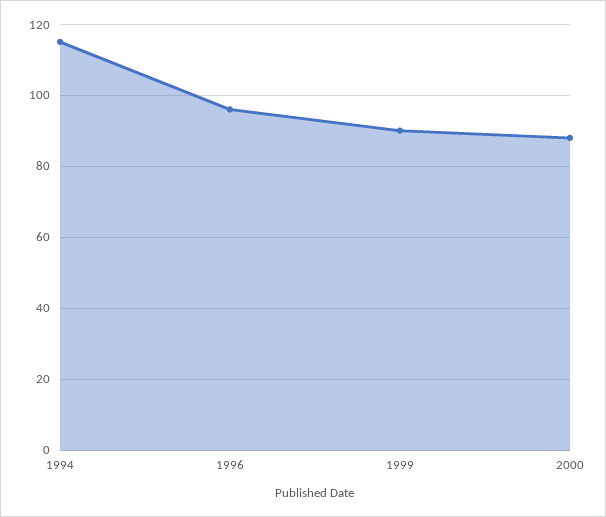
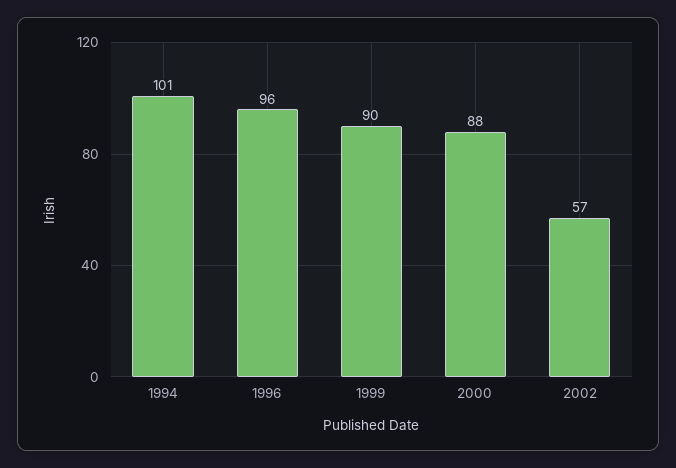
1994: 115 -> 101
2002: none -> 57

